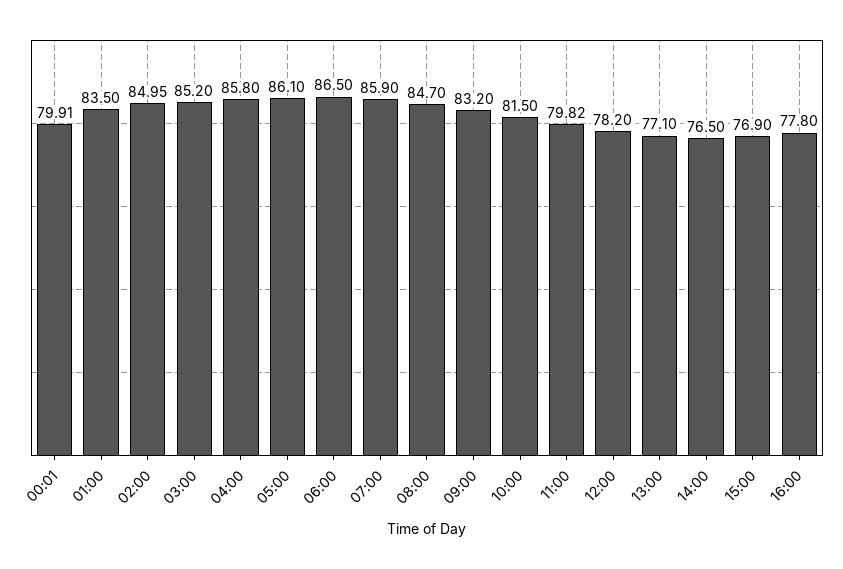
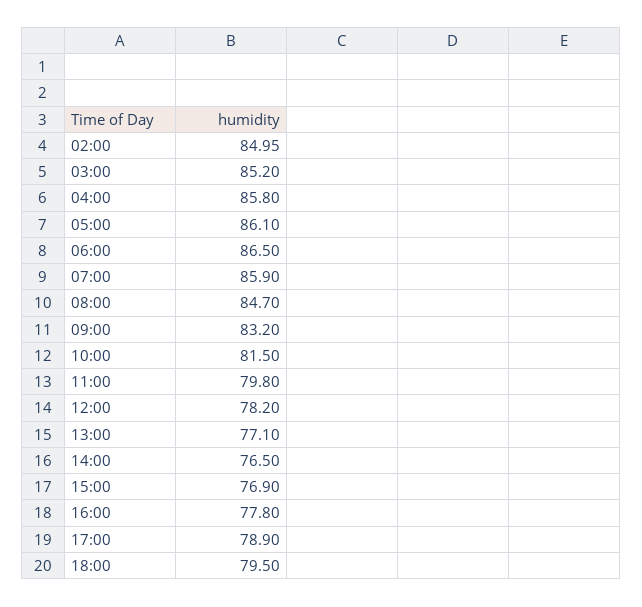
00:01: 79.91 -> none
01:00: 83.5 -> none
11:00: 79.82 -> 79.8
17:00: none -> 78.9
18:00: none -> 79.5

